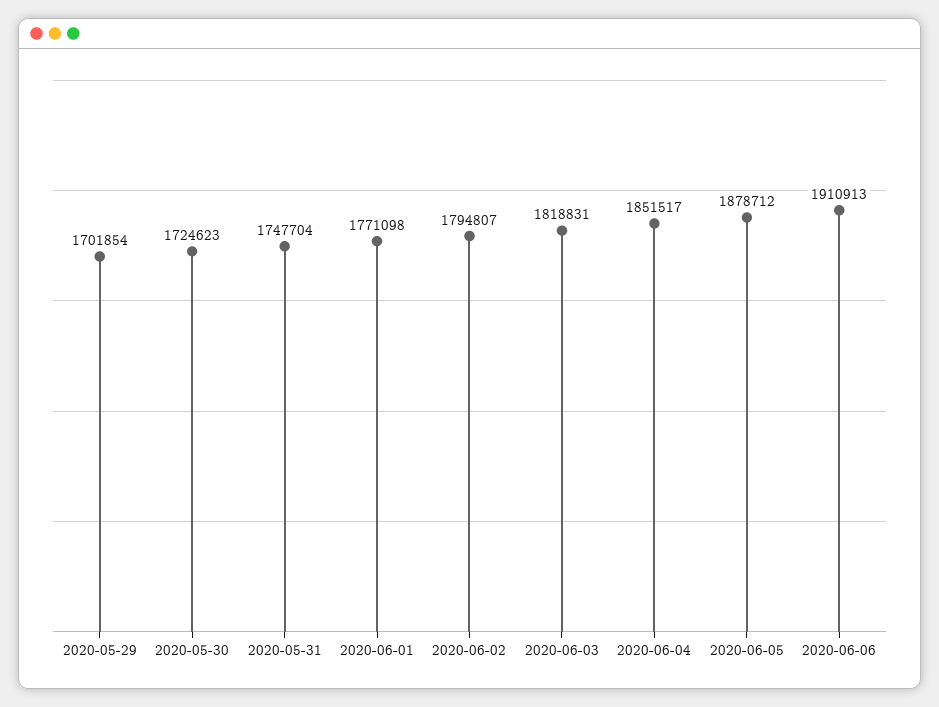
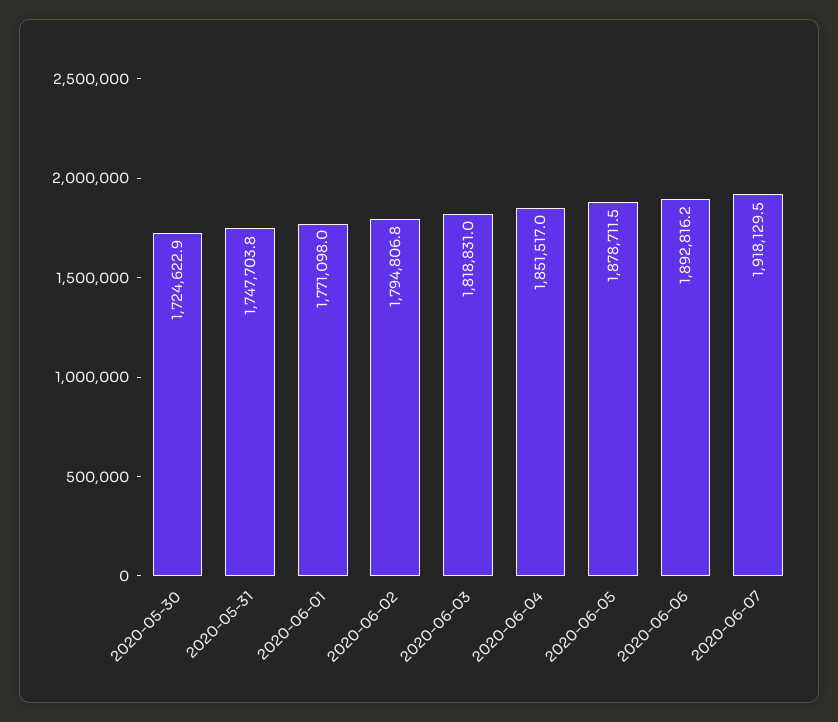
2020-05-29: 1701854 -> none
2020-06-06: 1910913 -> 1892816.2
2020-06-07: none -> 1918129.5

